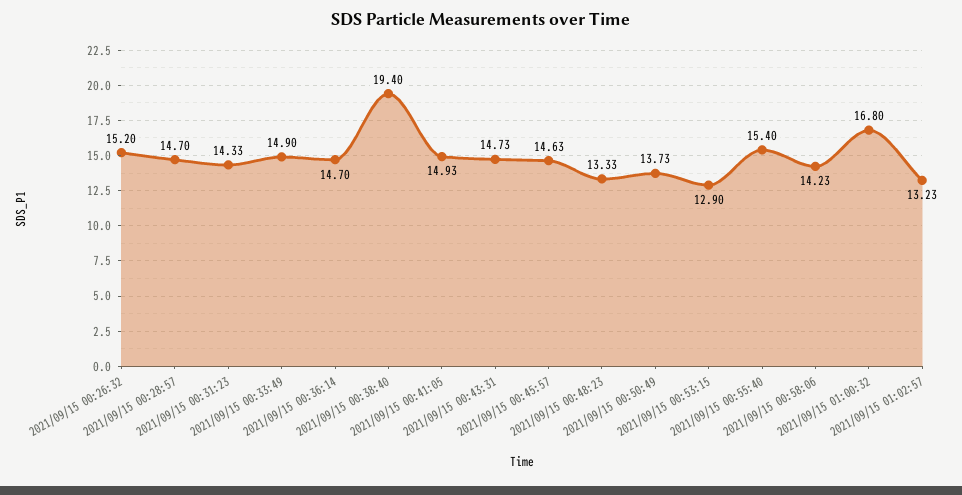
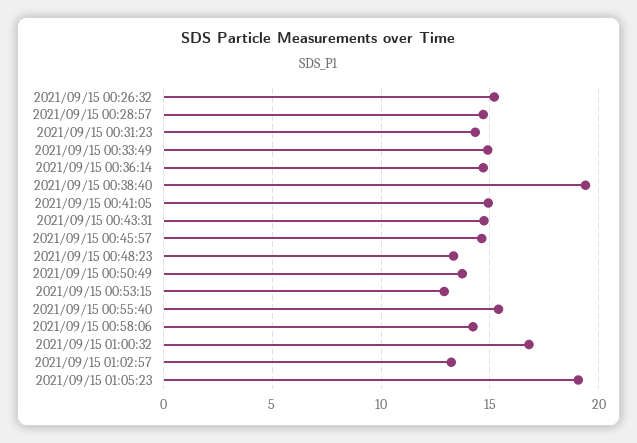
2021/09/15 01:05:23: none -> 19

